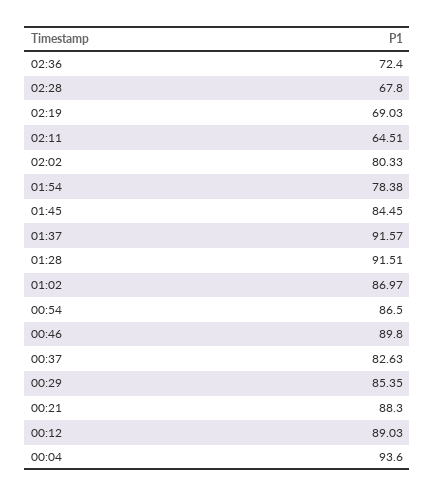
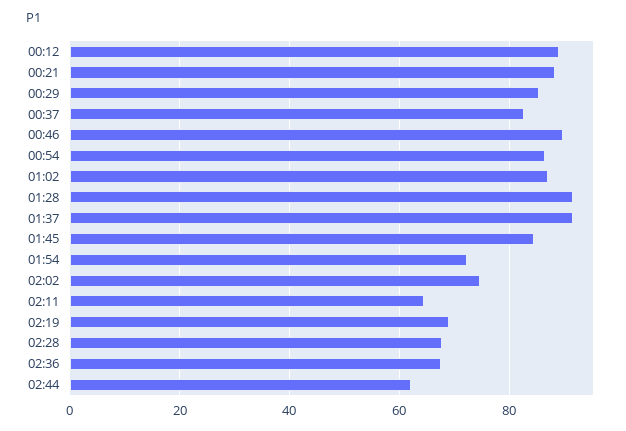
02:36: 72.4 -> 68
02:02: 80.33 -> 74
01:54: 78.38 -> 72
00:04: 93.6 -> none
02:44: none -> 62

